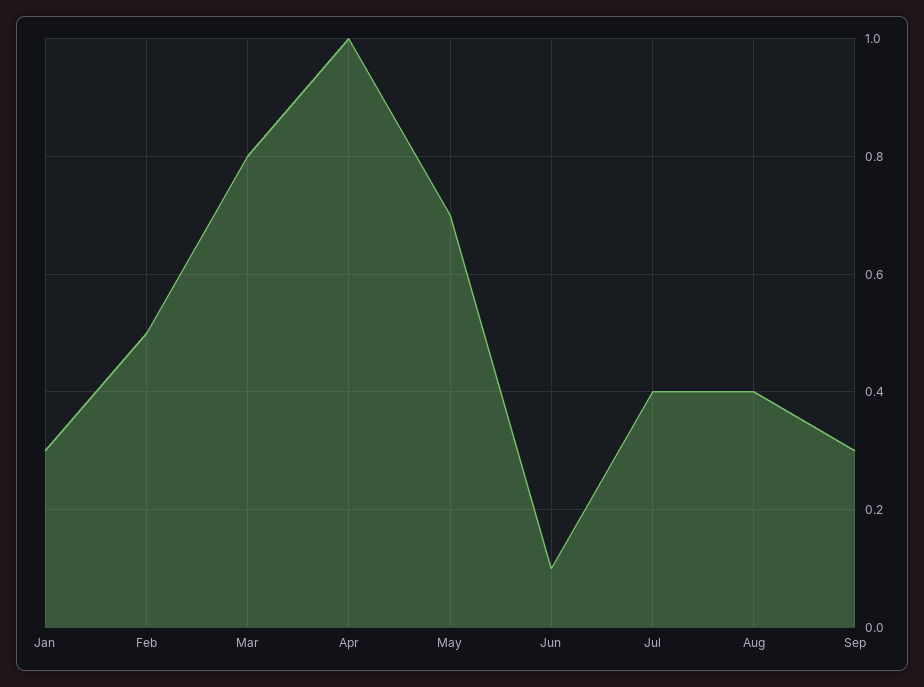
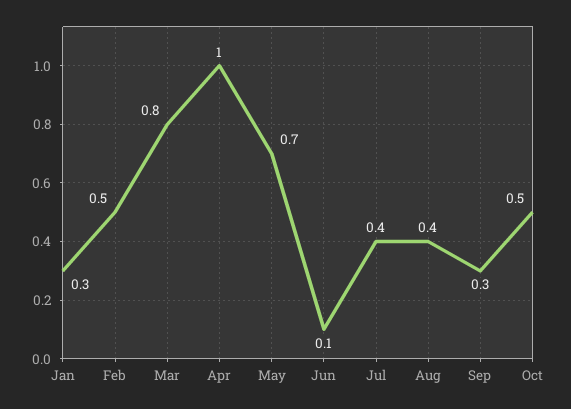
Oct: none -> 0.5

